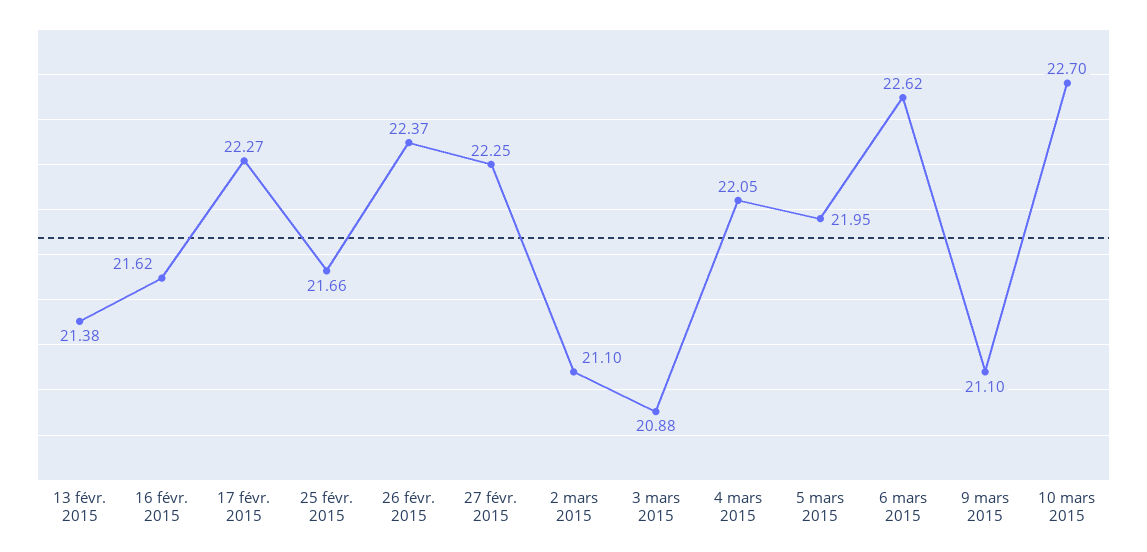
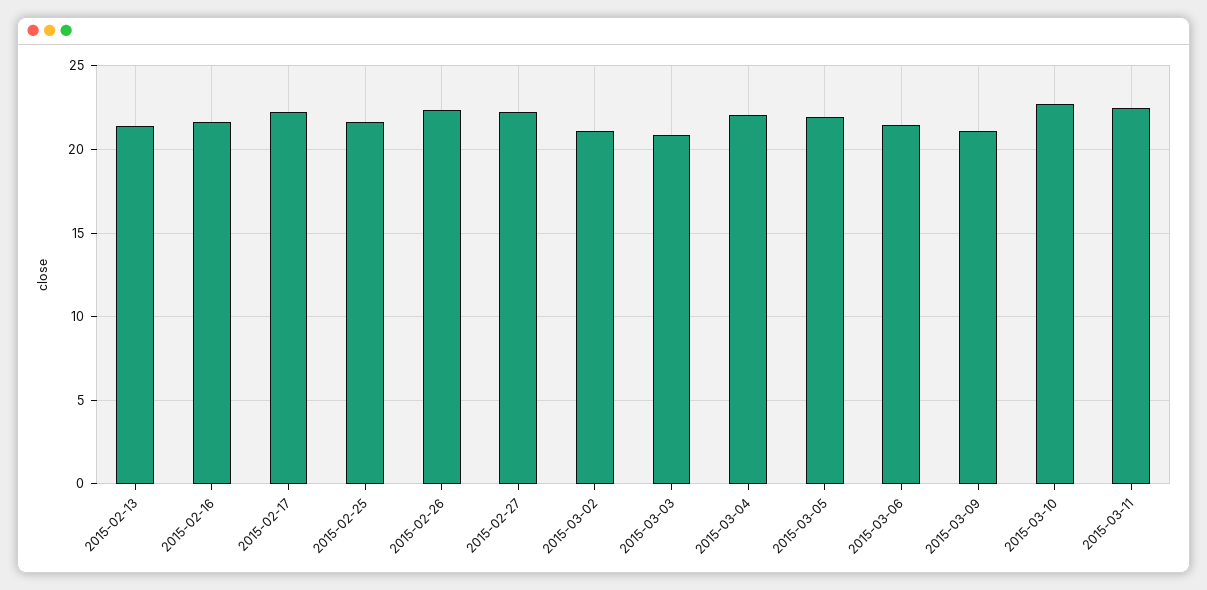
6 mars 2015: 22.62 -> 21.5
2015-03-11: none -> 22.5

